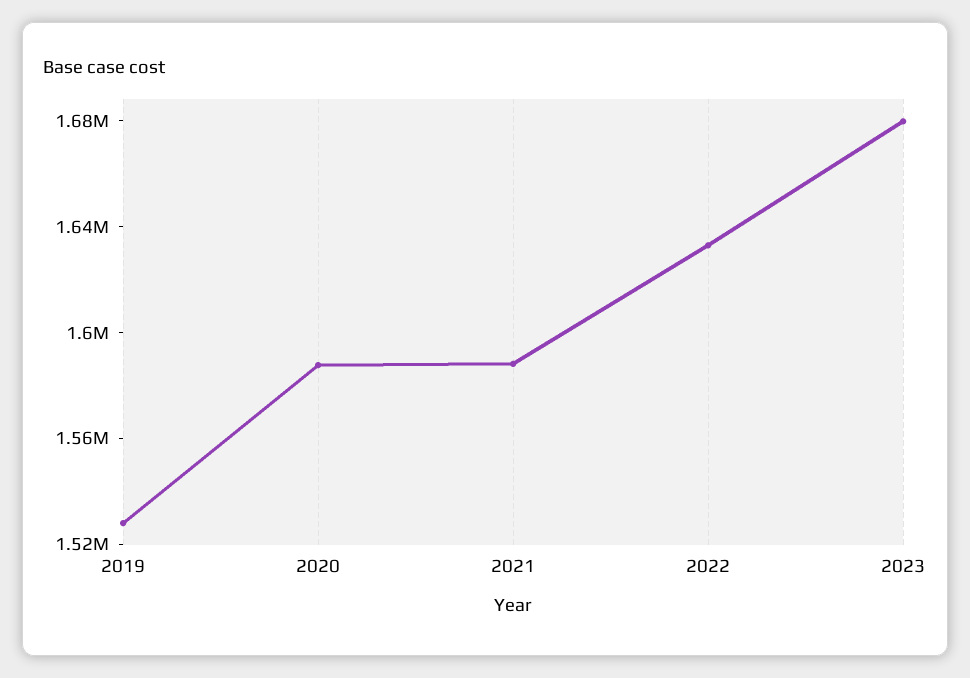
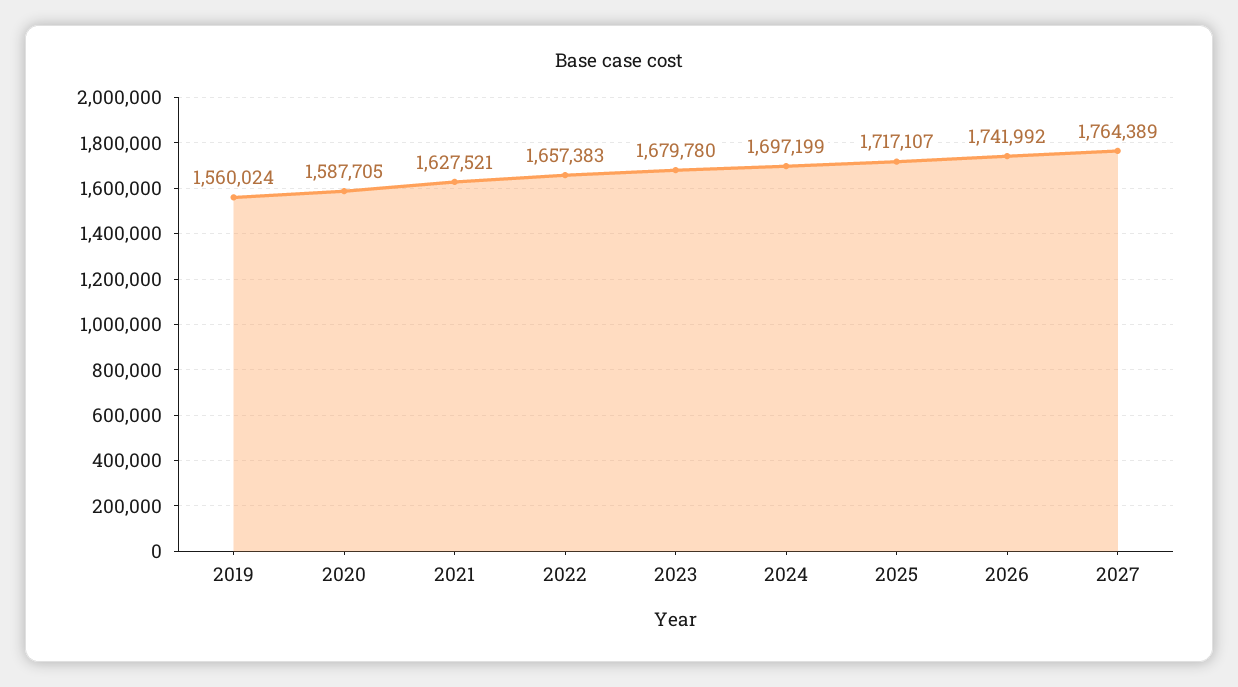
2019: 1530000 -> 1560024
2021: 1590000 -> 1627521
2022: 1630000 -> 1657383
2024: none -> 1697199
2025: none -> 1717107
2026: none -> 1741992
2027: none -> 1764389

